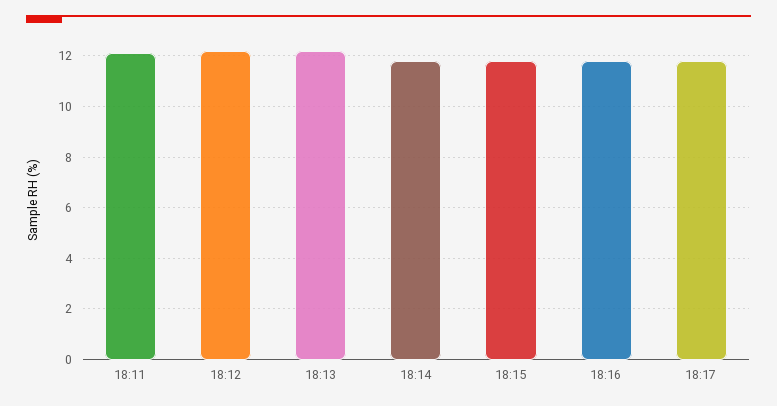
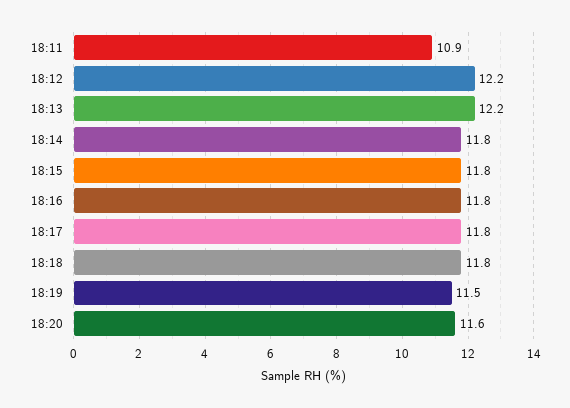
18:11: 12 -> 10.9
18:18: none -> 11.8
18:19: none -> 11.5
18:20: none -> 11.6

